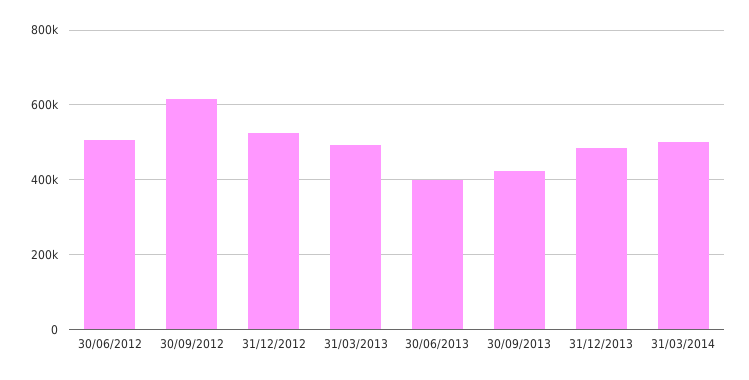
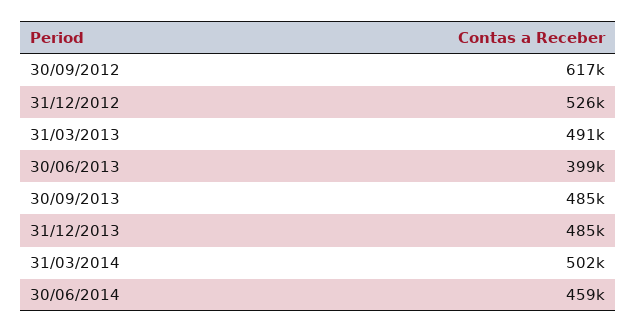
30/06/2012: 500000 -> none
30/09/2013: 420000 -> 485000
30/06/2014: none -> 459000

